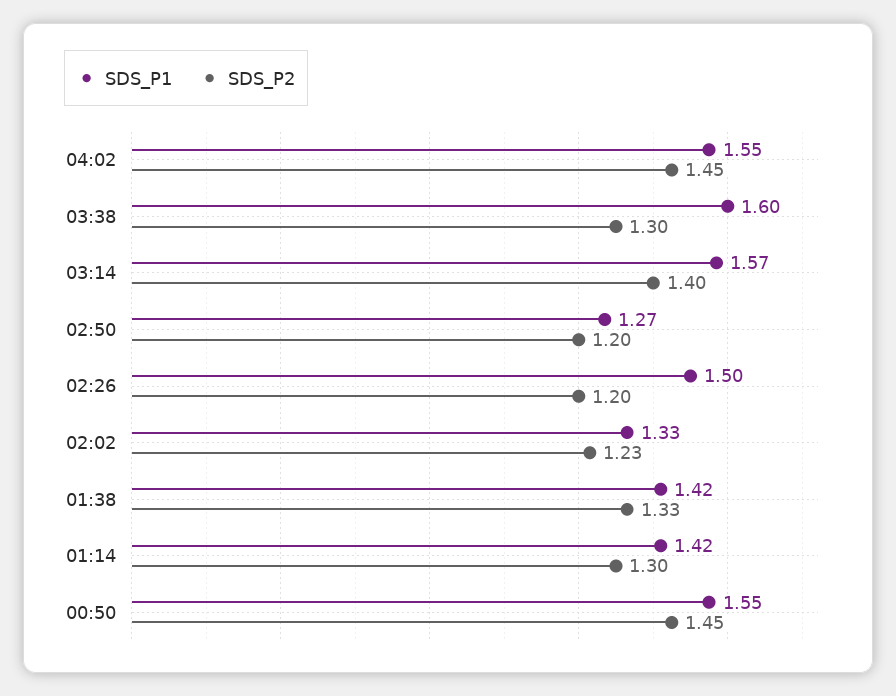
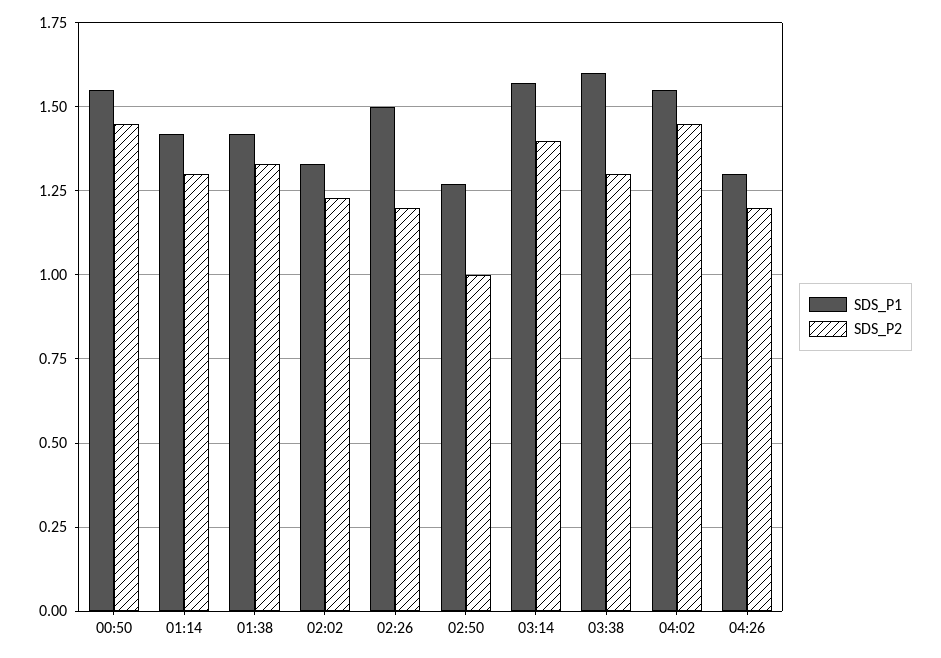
SDS_P2, 02:50: 1.2 -> 1
SDS_P1, 04:26: none -> 1.3
SDS_P2, 04:26: none -> 1.2

